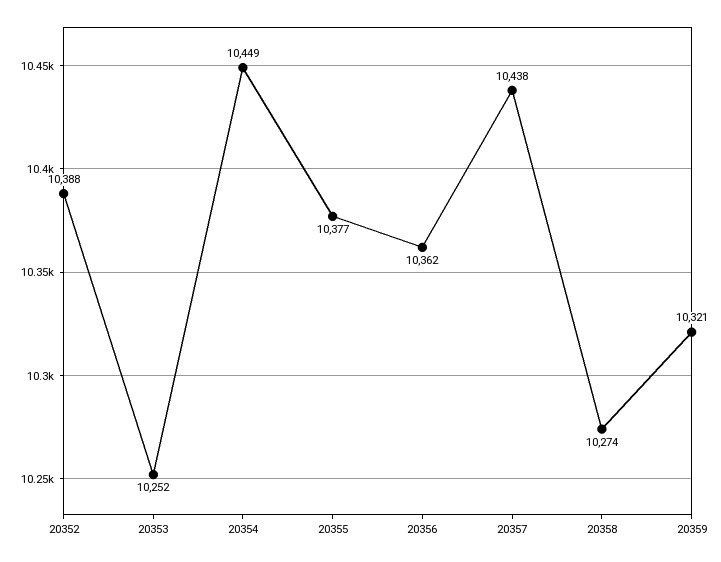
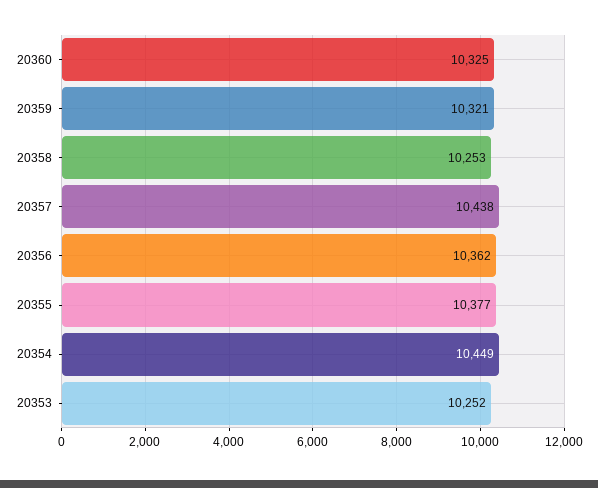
20352: 10388 -> none
20358: 10274 -> 10253
20360: none -> 10325

